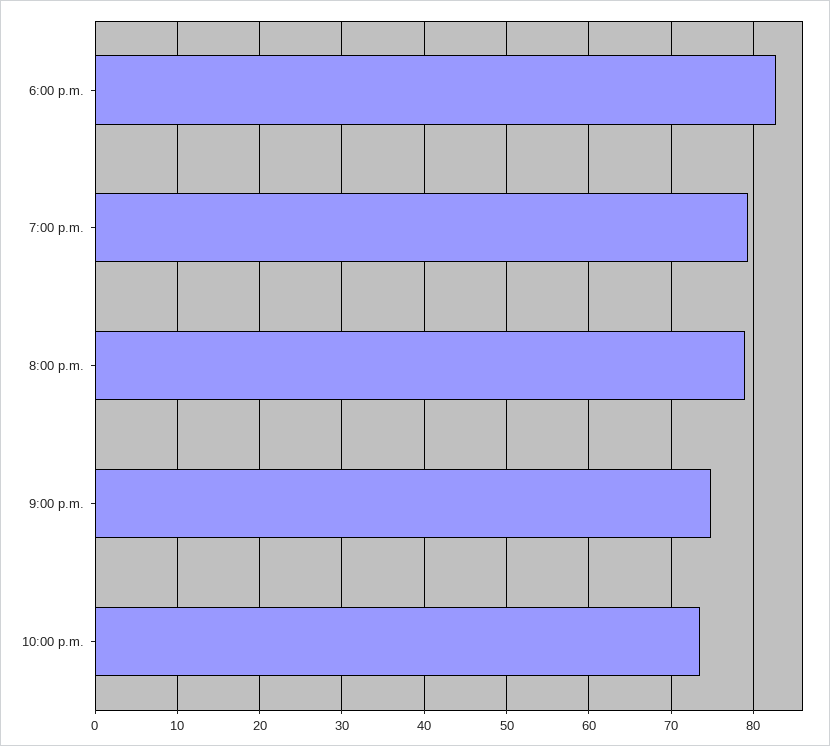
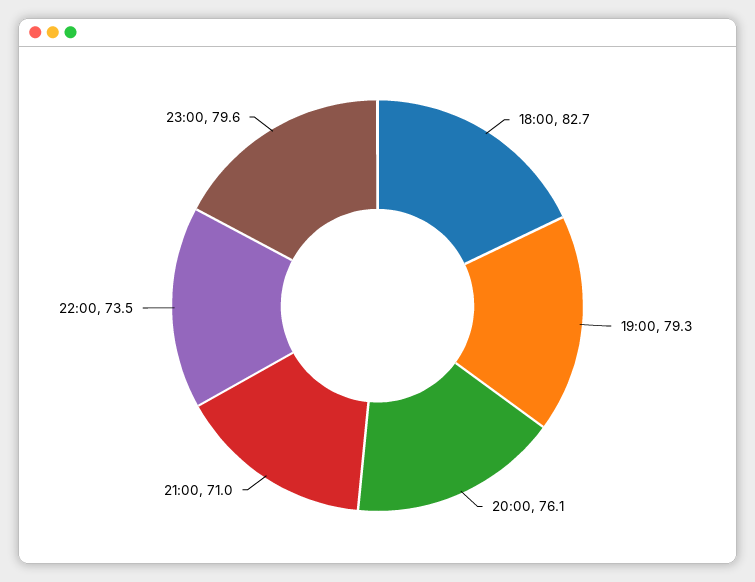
8:00 p.m.: 79 -> 76.1
9:00 p.m.: 75 -> 71
23:00: none -> 79.6

